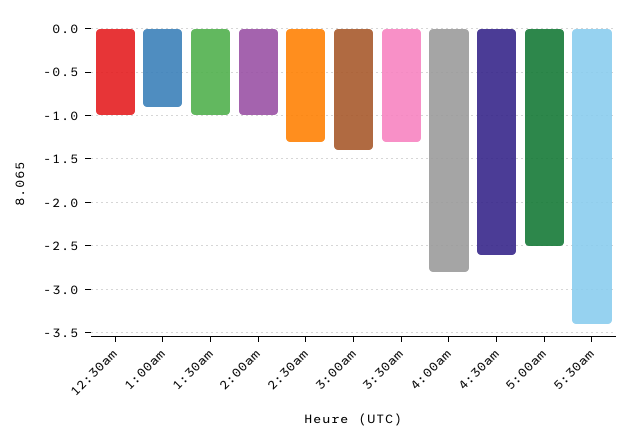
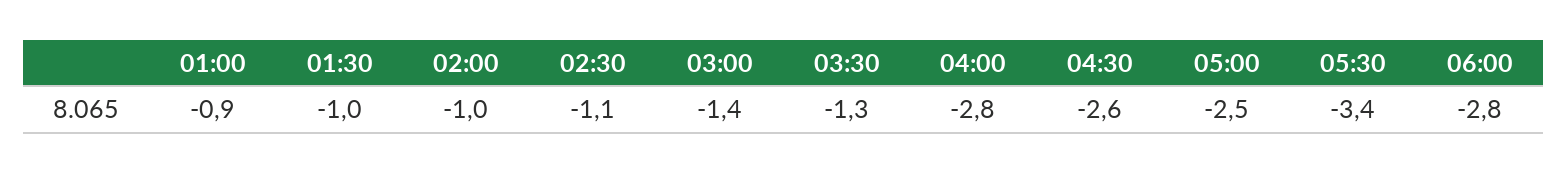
12:30am: -1 -> none
2:30am: -1.3 -> -1.1
06:00: none -> -2.8

